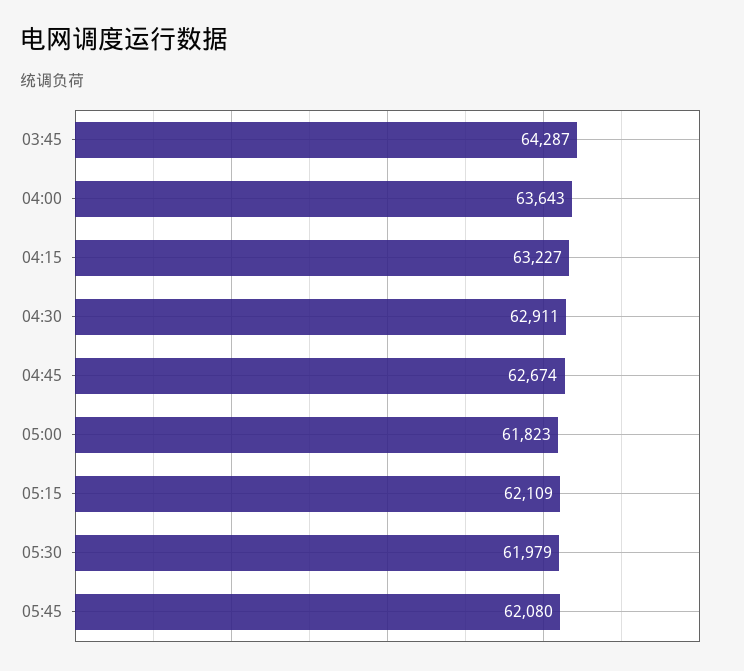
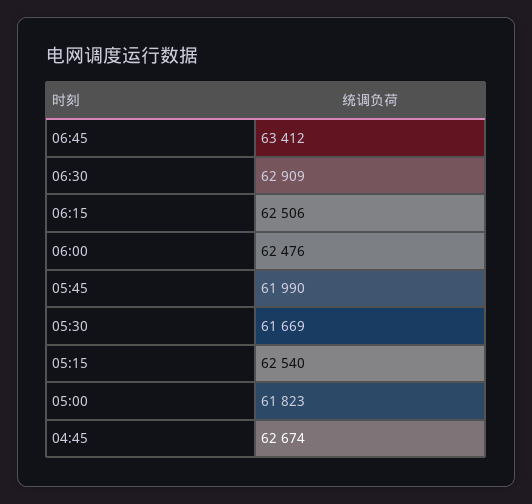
03:45: 64287 -> none
04:00: 63643 -> none
04:15: 63227 -> none
04:30: 62911 -> none
05:15: 62109 -> 62540
05:30: 61979 -> 61669
05:45: 62080 -> 61990
06:45: none -> 63412
06:30: none -> 62909
06:15: none -> 62506
06:00: none -> 62476

